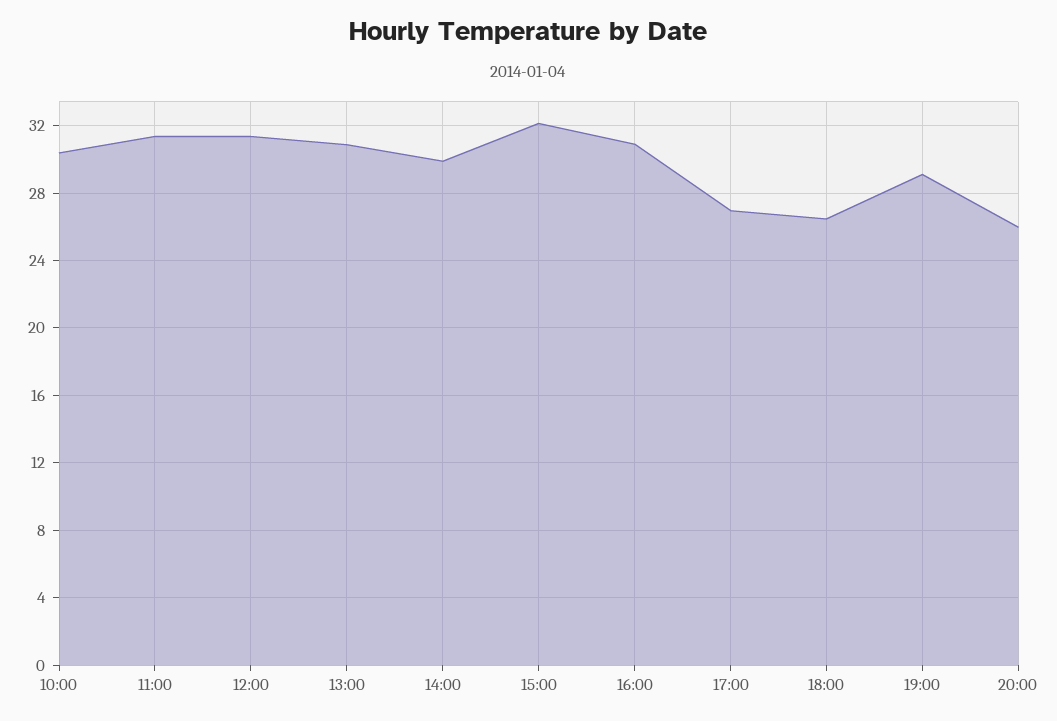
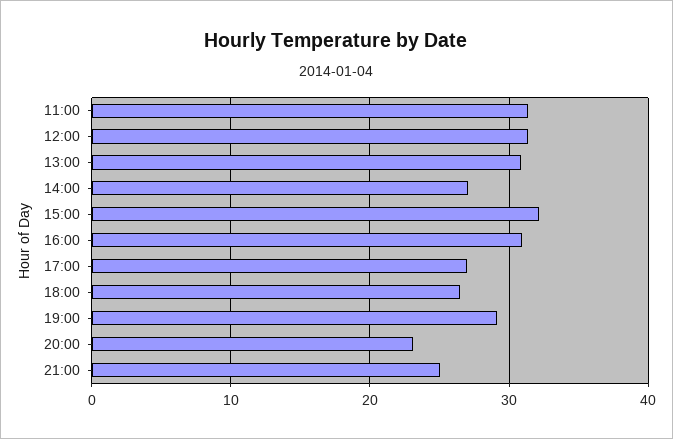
10:00: 30.5 -> none
14:00: 30 -> 27
20:00: 26 -> 23
21:00: none -> 25

